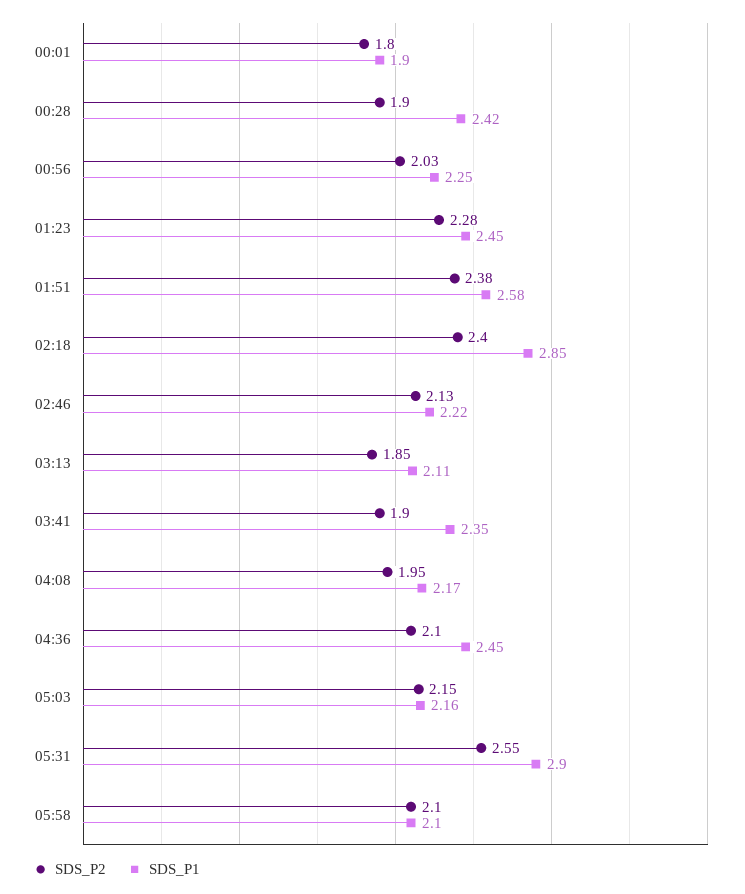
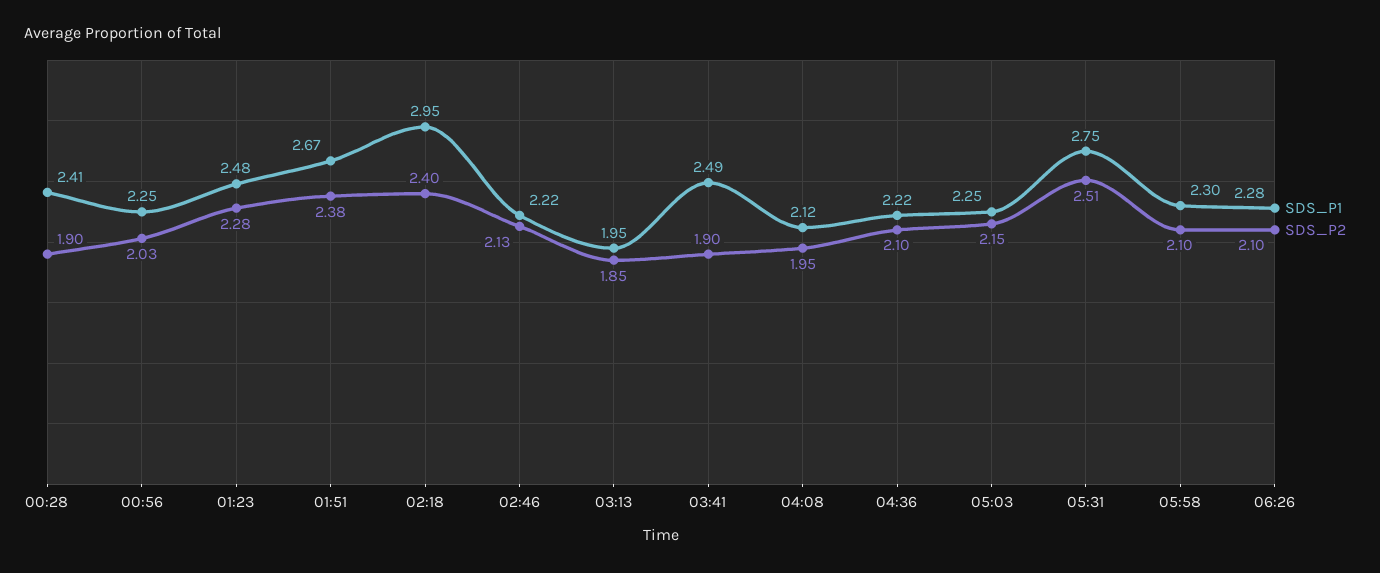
SDS_P2, 00:01: 1.8 -> none
SDS_P1, 00:01: 1.9 -> none
SDS_P1, 00:28: 2.42 -> 2.41
SDS_P1, 01:23: 2.45 -> 2.48
SDS_P1, 01:51: 2.58 -> 2.67
SDS_P1, 02:18: 2.85 -> 2.95
SDS_P1, 03:13: 2.11 -> 1.95
SDS_P1, 03:41: 2.35 -> 2.49
SDS_P1, 04:08: 2.17 -> 2.12
SDS_P1, 04:36: 2.45 -> 2.22
SDS_P1, 05:03: 2.16 -> 2.25
SDS_P2, 05:31: 2.55 -> 2.51
SDS_P1, 05:31: 2.9 -> 2.75
SDS_P1, 05:58: 2.1 -> 2.3
SDS_P1, 06:26: none -> 2.28
SDS_P2, 06:26: none -> 2.1

